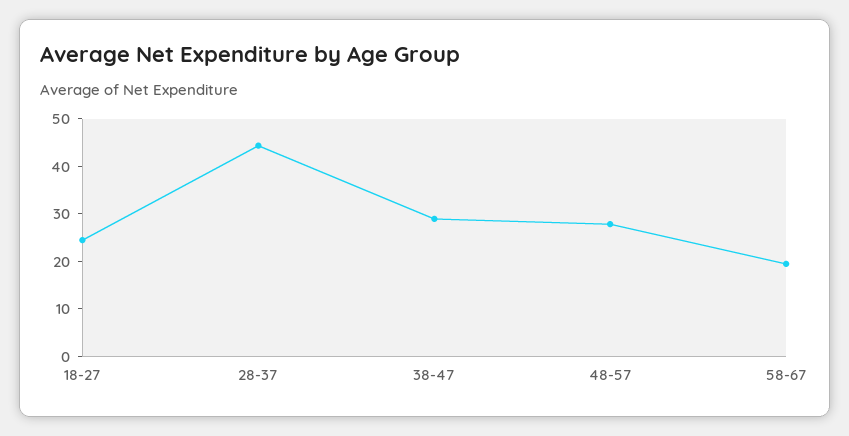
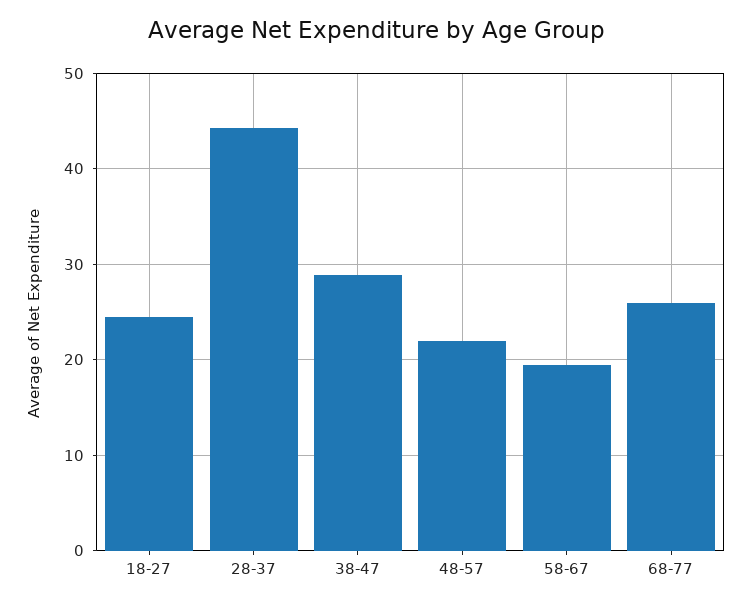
48-57: 28 -> 22
68-77: none -> 26

